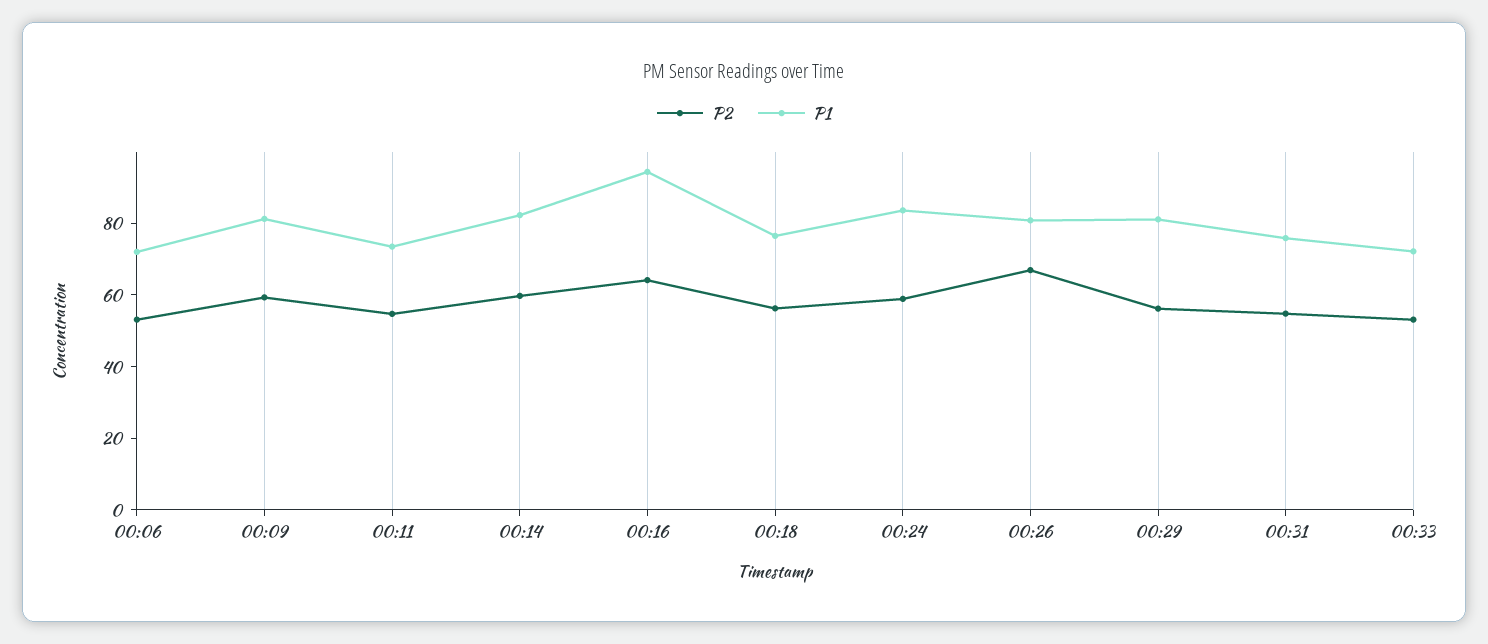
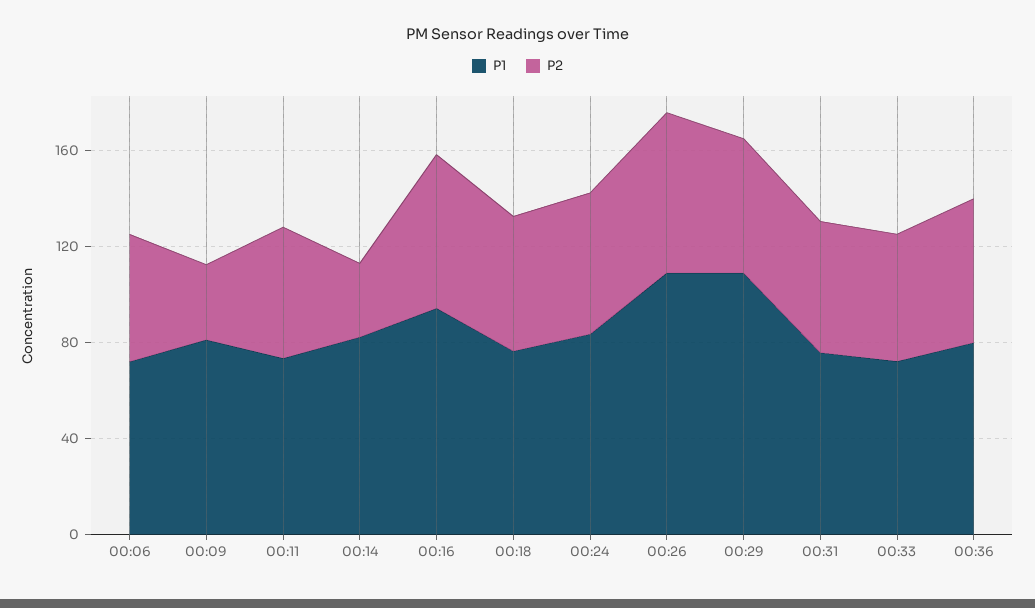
P2, 00:09: 60 -> 30
P2, 00:14: 60 -> 30
P1, 00:26: 80 -> 110
P1, 00:29: 80 -> 110
P1, 00:36: none -> 80
P2, 00:36: none -> 60

